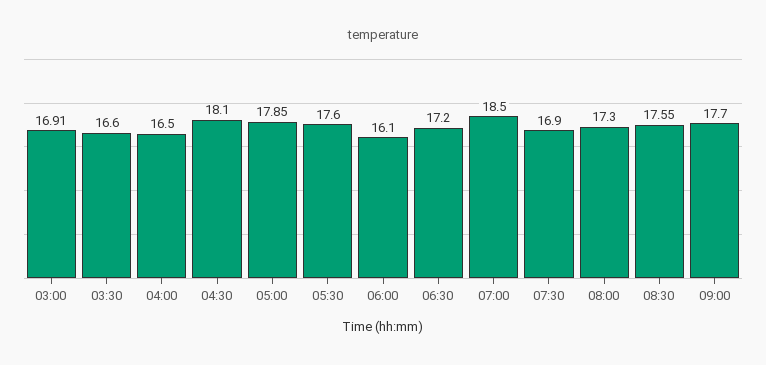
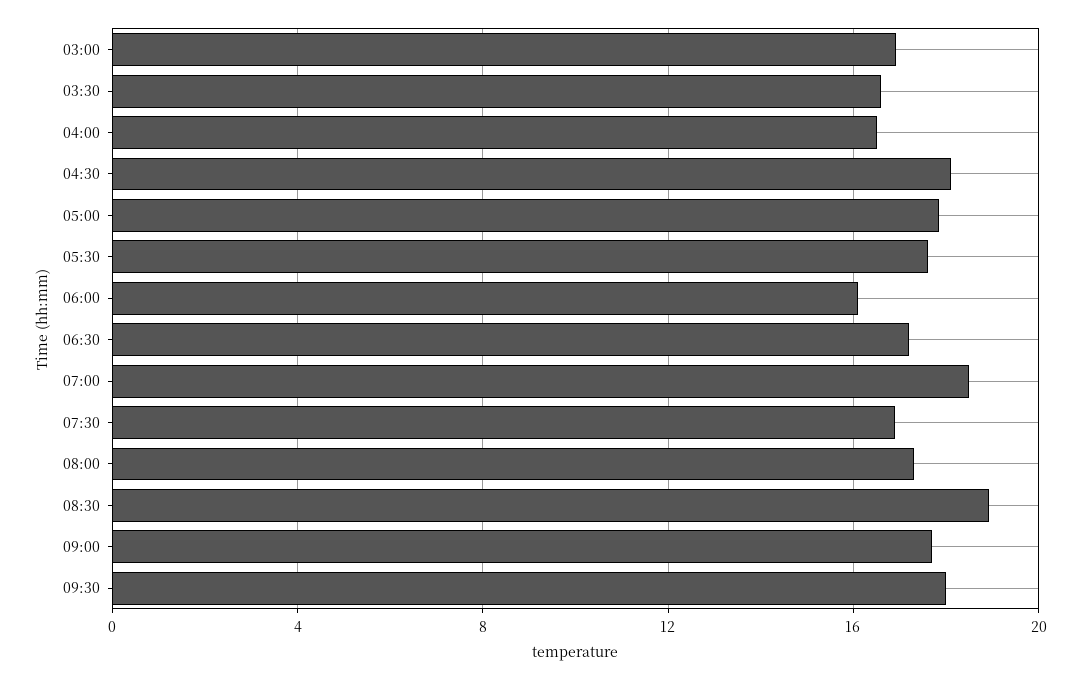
08:30: 17.55 -> 19
09:30: none -> 18

